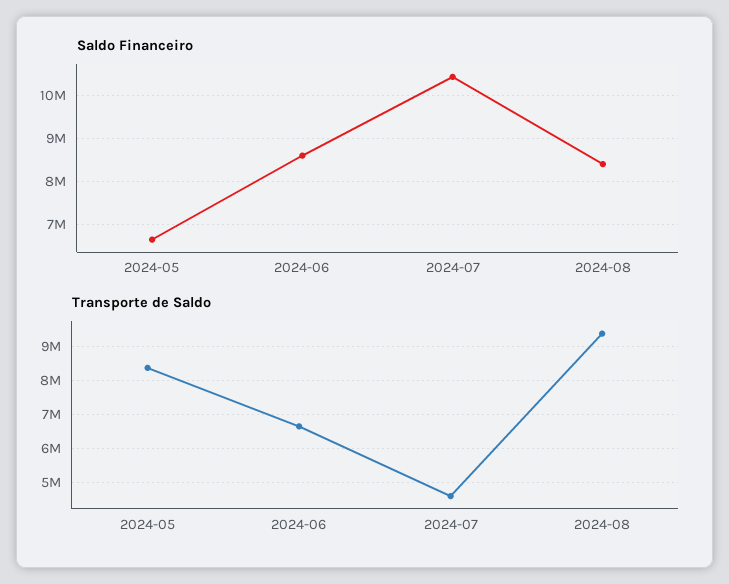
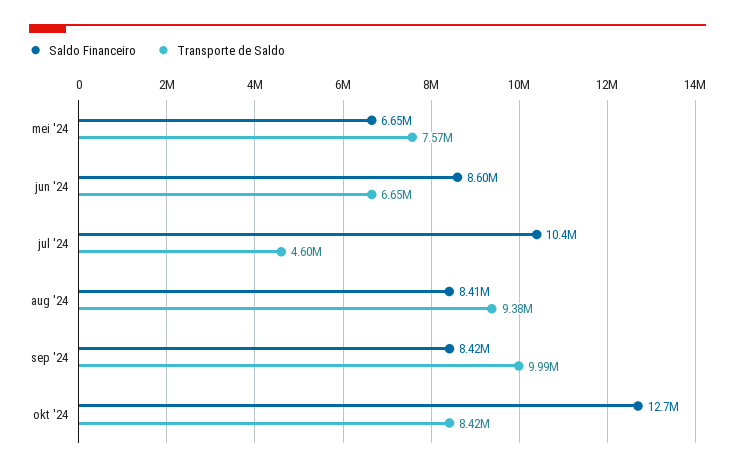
Transporte de Saldo, 2024-05: 8400000 -> 7570000
Saldo Financeiro, sep '24: none -> 8420000
Transporte de Saldo, sep '24: none -> 9990000
Saldo Financeiro, okt '24: none -> 12700000
Transporte de Saldo, okt '24: none -> 8420000

